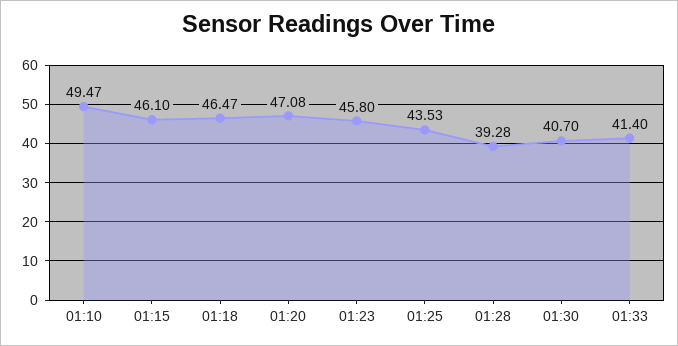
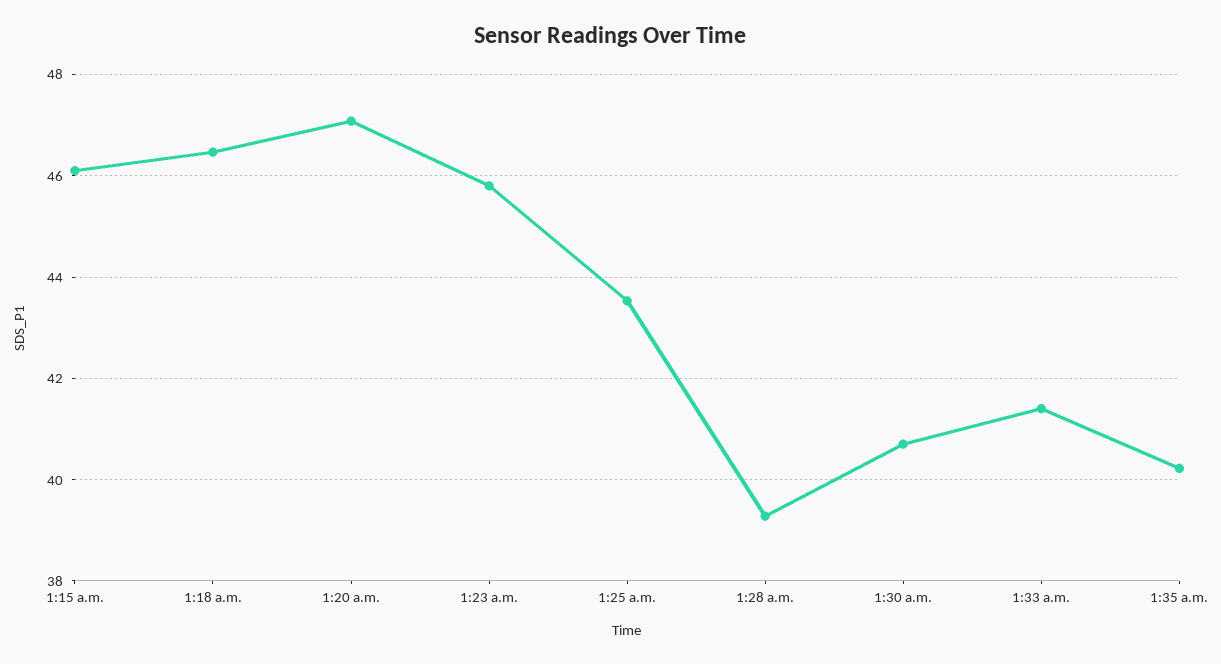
01:10: 49.47 -> none
1:35 a.m.: none -> 40.2

